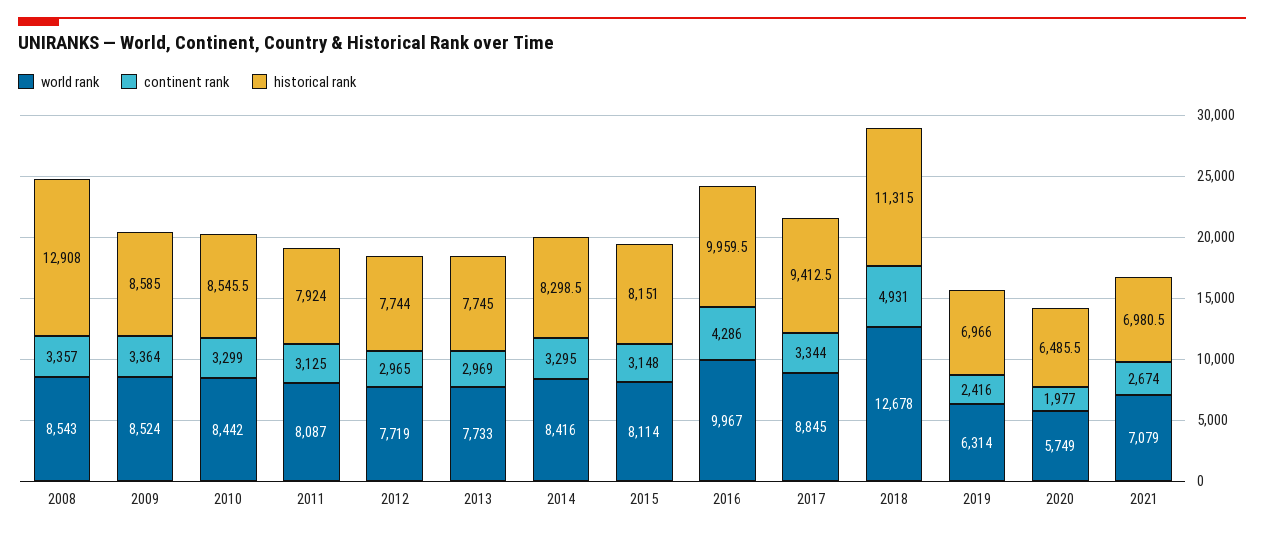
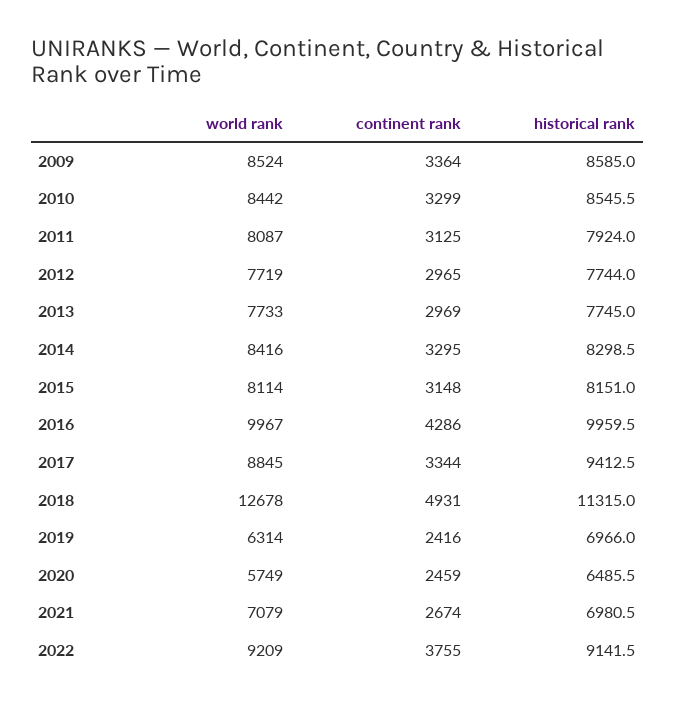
world rank, 2008: 8543 -> none
continent rank, 2008: 3357 -> none
historical rank, 2008: 12908 -> none
continent rank, 2020: 1977 -> 2459
world rank, 2022: none -> 9209
continent rank, 2022: none -> 3755
historical rank, 2022: none -> 9141.5

